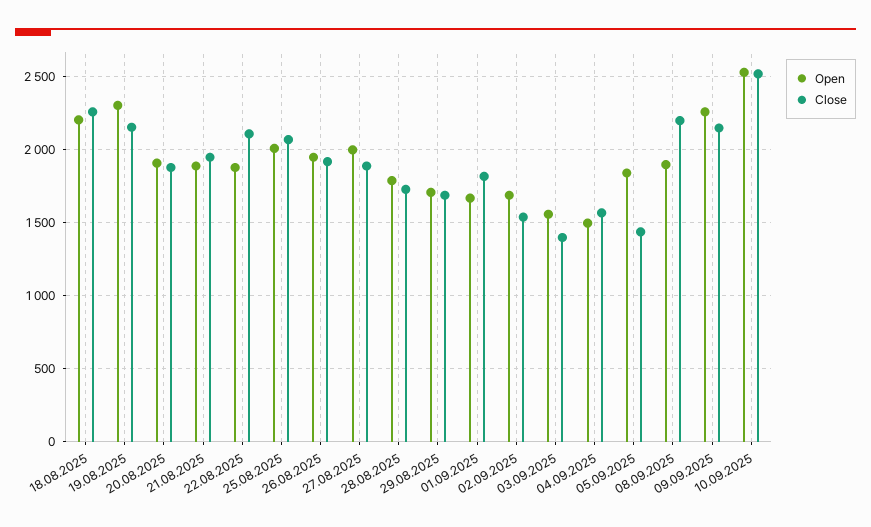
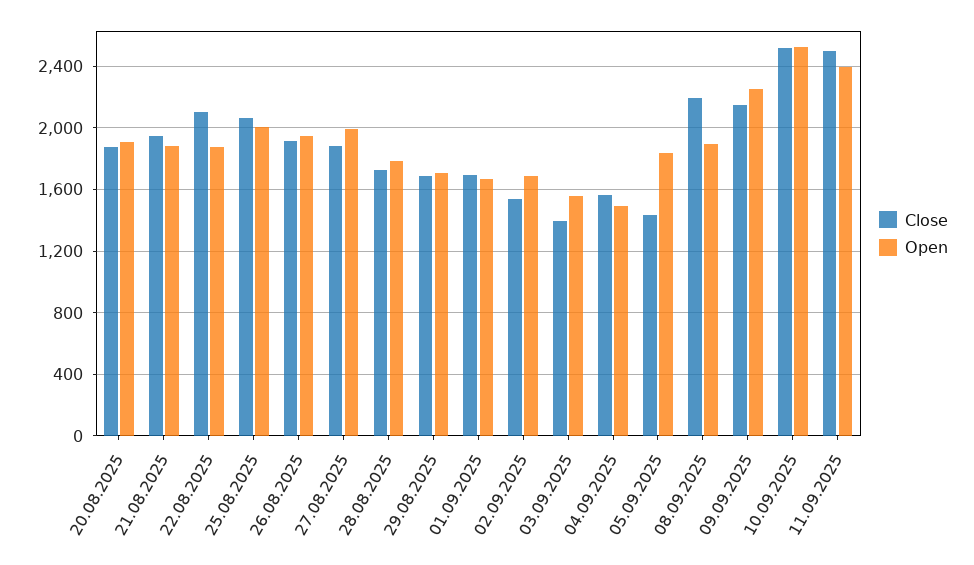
Open, 18.08.2025: 2200 -> none
Close, 18.08.2025: 2250 -> none
Open, 19.08.2025: 2300 -> none
Close, 19.08.2025: 2150 -> none
Close, 01.09.2025: 1800 -> 1700
Close, 11.09.2025: none -> 2500
Open, 11.09.2025: none -> 2400

